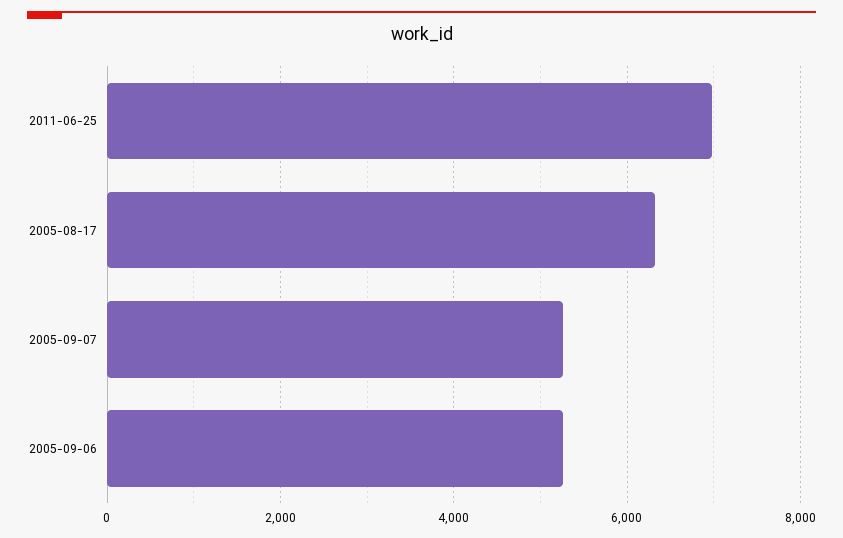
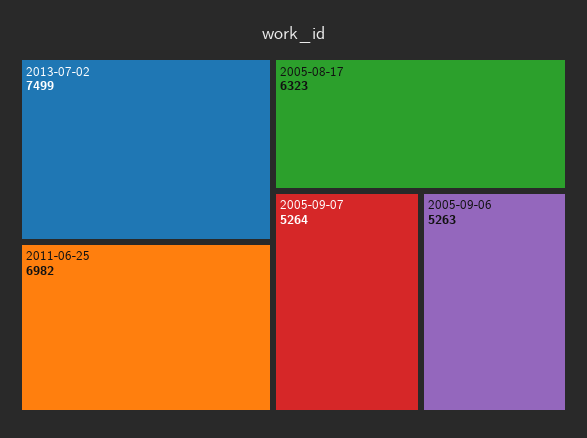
2013-07-02: none -> 7499

